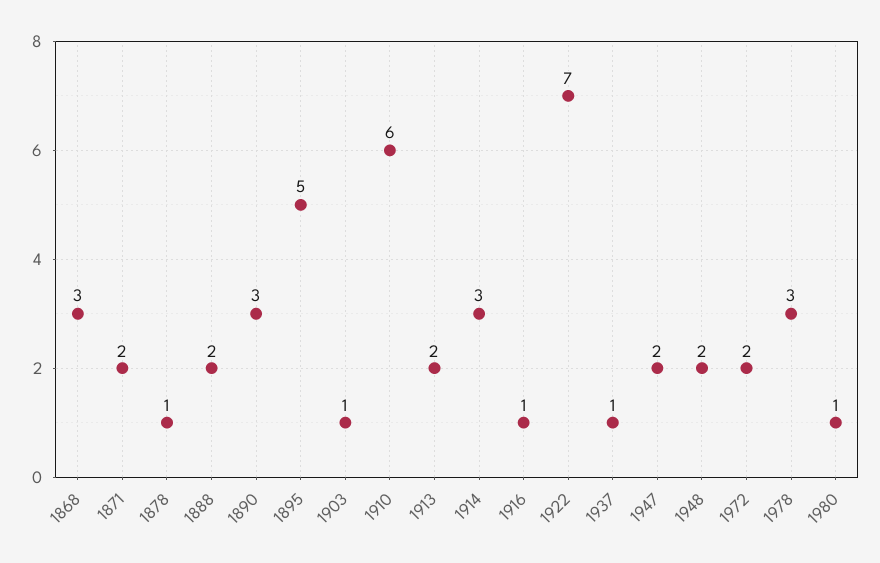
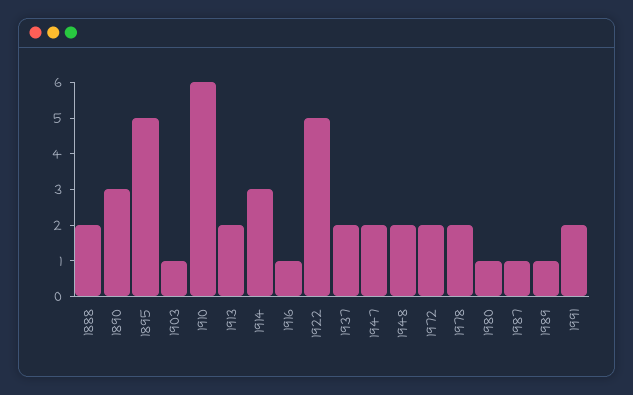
1868: 3 -> none
1871: 2 -> none
1878: 1 -> none
1922: 7 -> 5
1937: 1 -> 2
1978: 3 -> 2
1987: none -> 1
1989: none -> 1
1991: none -> 2

